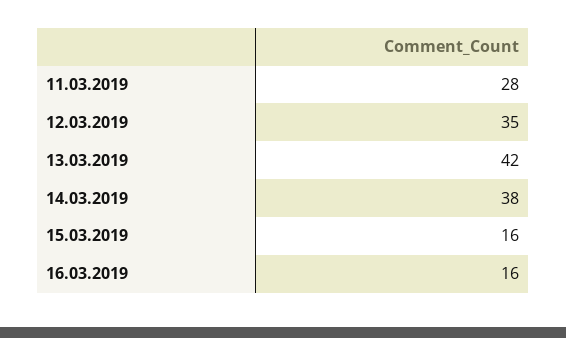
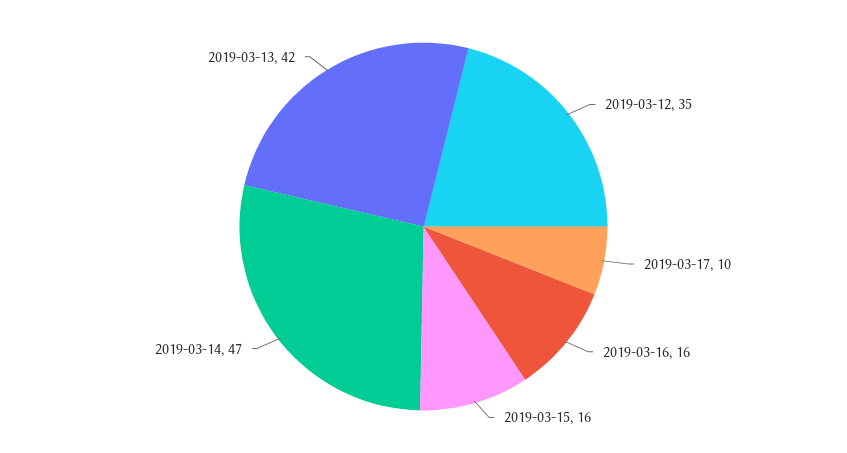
11.03.2019: 28 -> none
14.03.2019: 38 -> 47
2019-03-17: none -> 10

